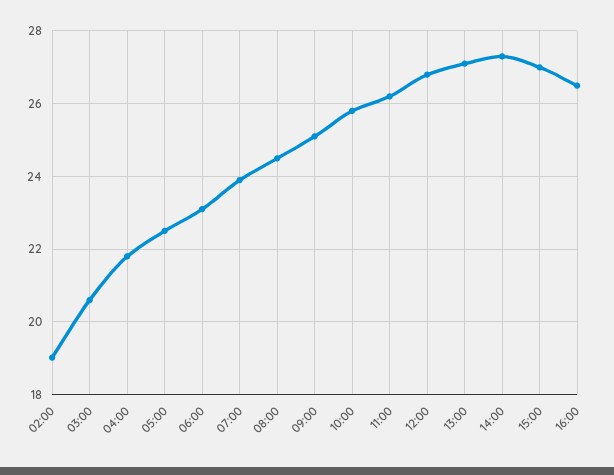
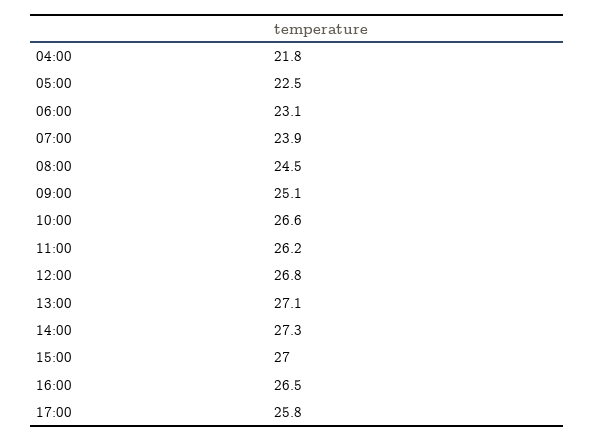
02:00: 19 -> none
03:00: 20.6 -> none
10:00: 25.8 -> 26.6
17:00: none -> 25.8

